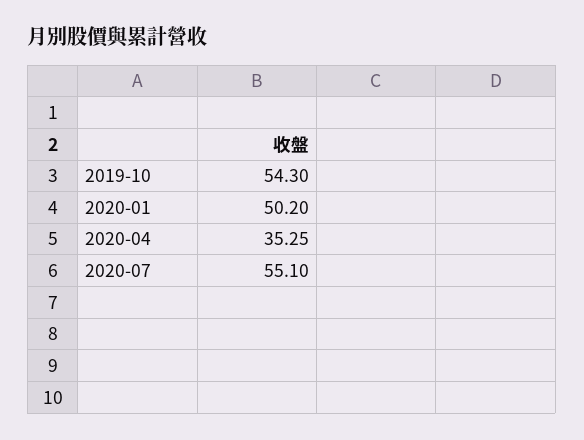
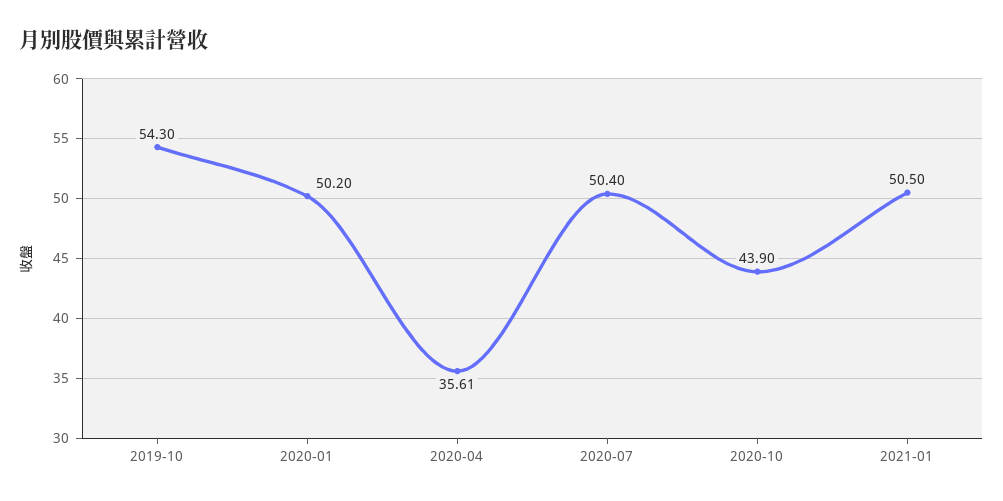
2020-04: 35.25 -> 35.61
2020-07: 55.1 -> 50.4
2020-10: none -> 43.9
2021-01: none -> 50.5

